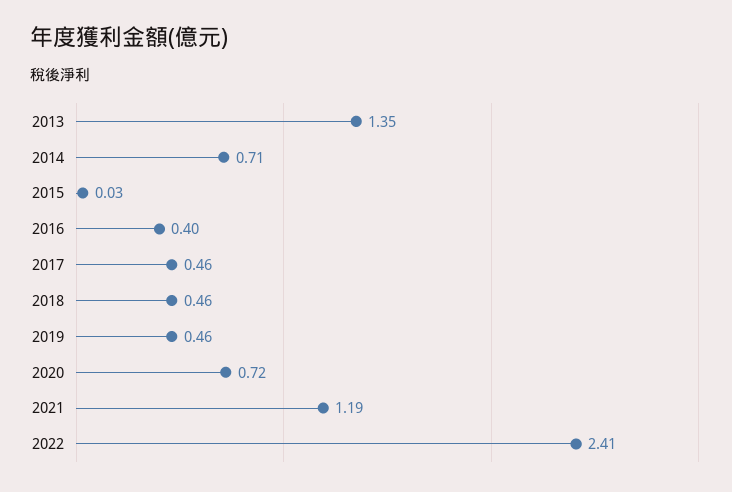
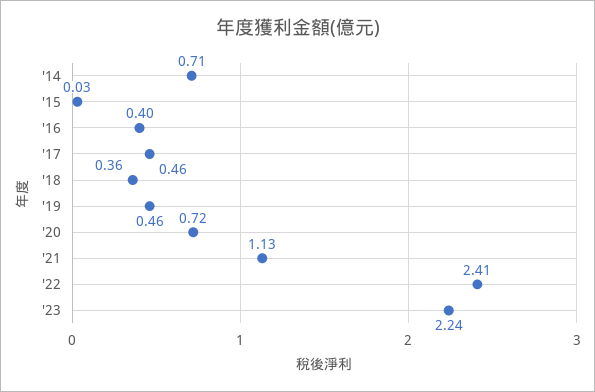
2013: 1.35 -> none
2018: 0.46 -> 0.36
2021: 1.19 -> 1.13
'23: none -> 2.24

